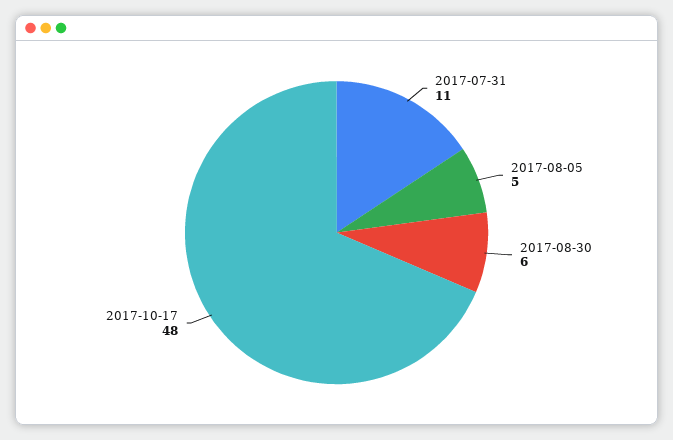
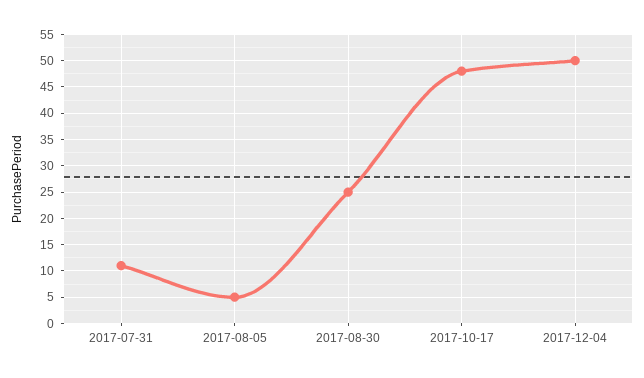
2017-08-30: 6 -> 25
2017-12-04: none -> 50

